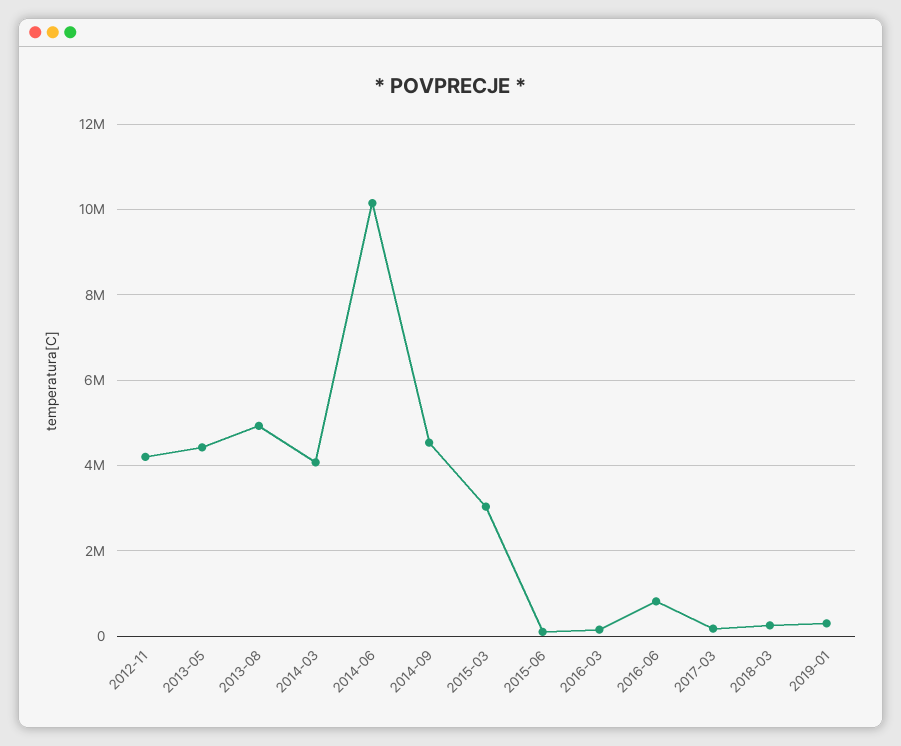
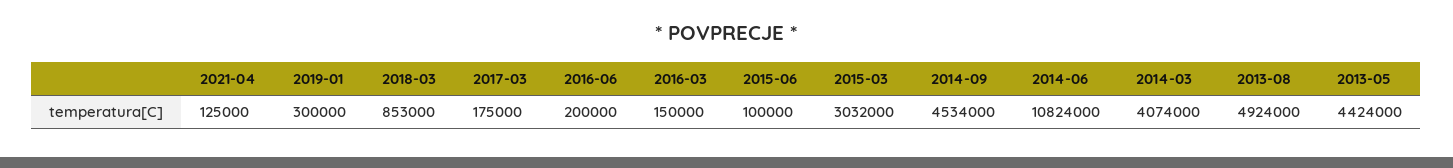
2012-11: 4200000 -> none
2014-06: 10200000 -> 10824000
2016-06: 800000 -> 200000
2018-03: 200000 -> 853000
2021-04: none -> 125000

